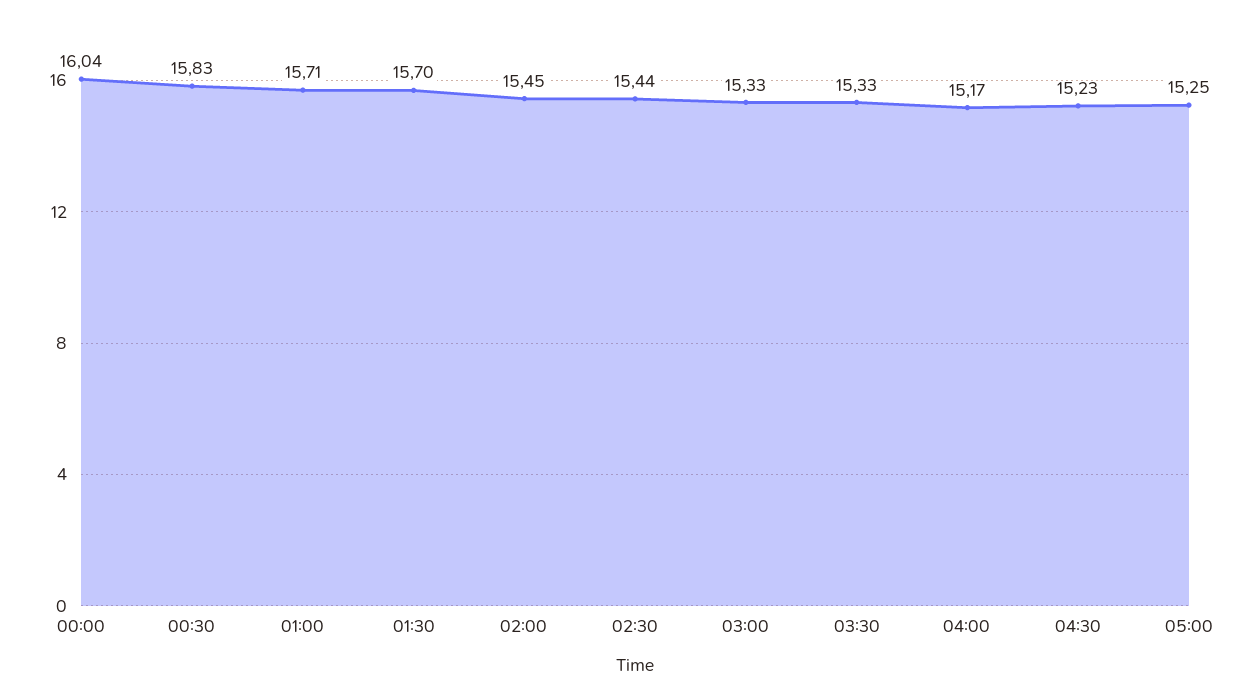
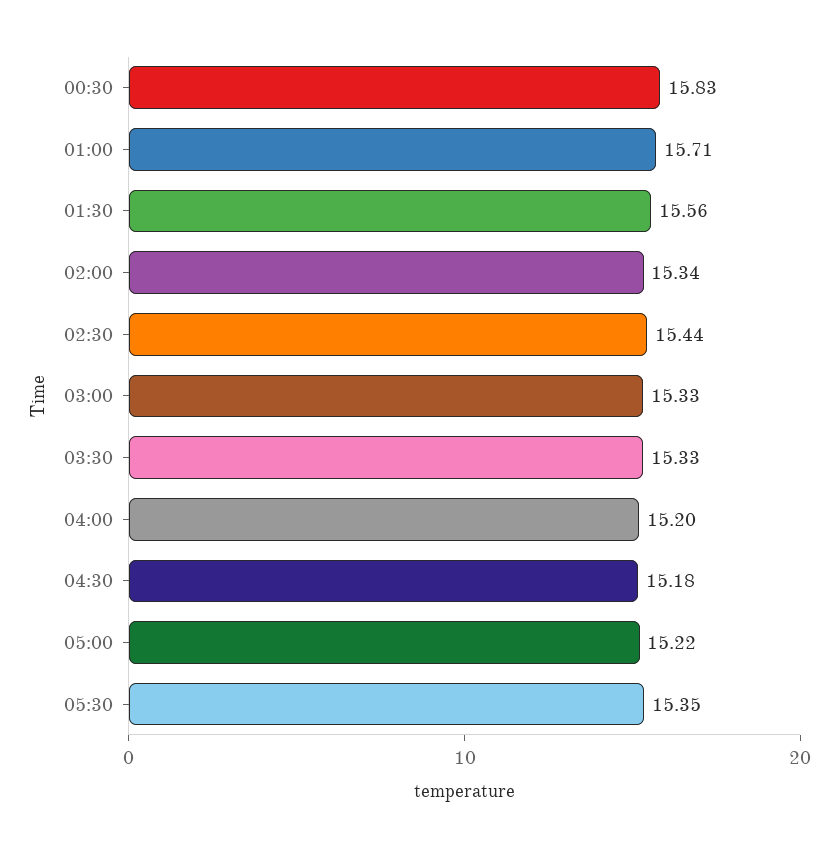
00:00: 16.04 -> none
01:30: 15.7 -> 15.56
02:00: 15.45 -> 15.34
04:00: 15.17 -> 15.2
04:30: 15.23 -> 15.18
05:00: 15.25 -> 15.22
05:30: none -> 15.35

